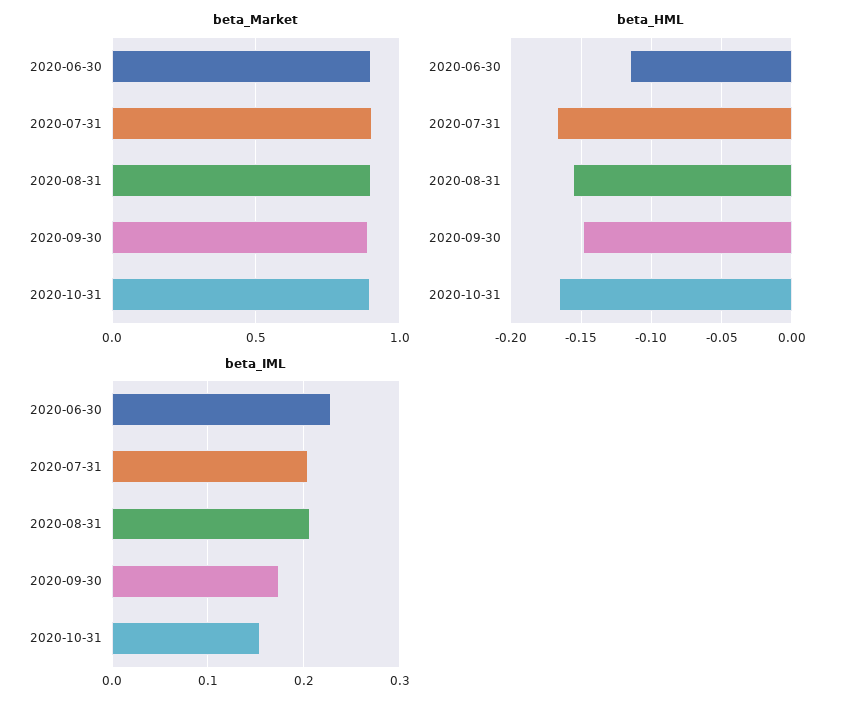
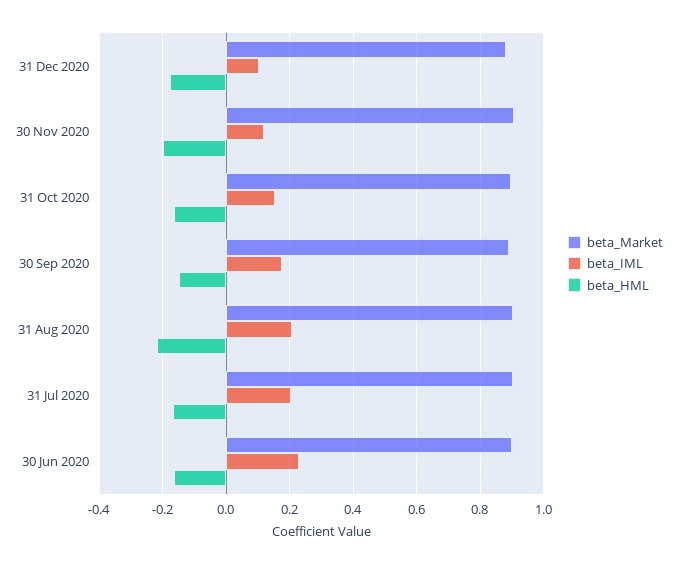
beta_HML, 2020-06-30: -0.115 -> -0.16
beta_HML, 2020-08-31: -0.155 -> -0.22
beta_Market, 31 Dec 2020: none -> 0.88
beta_IML, 31 Dec 2020: none -> 0.1
beta_HML, 31 Dec 2020: none -> -0.18
beta_Market, 30 Nov 2020: none -> 0.9
beta_IML, 30 Nov 2020: none -> 0.12
beta_HML, 30 Nov 2020: none -> -0.2

